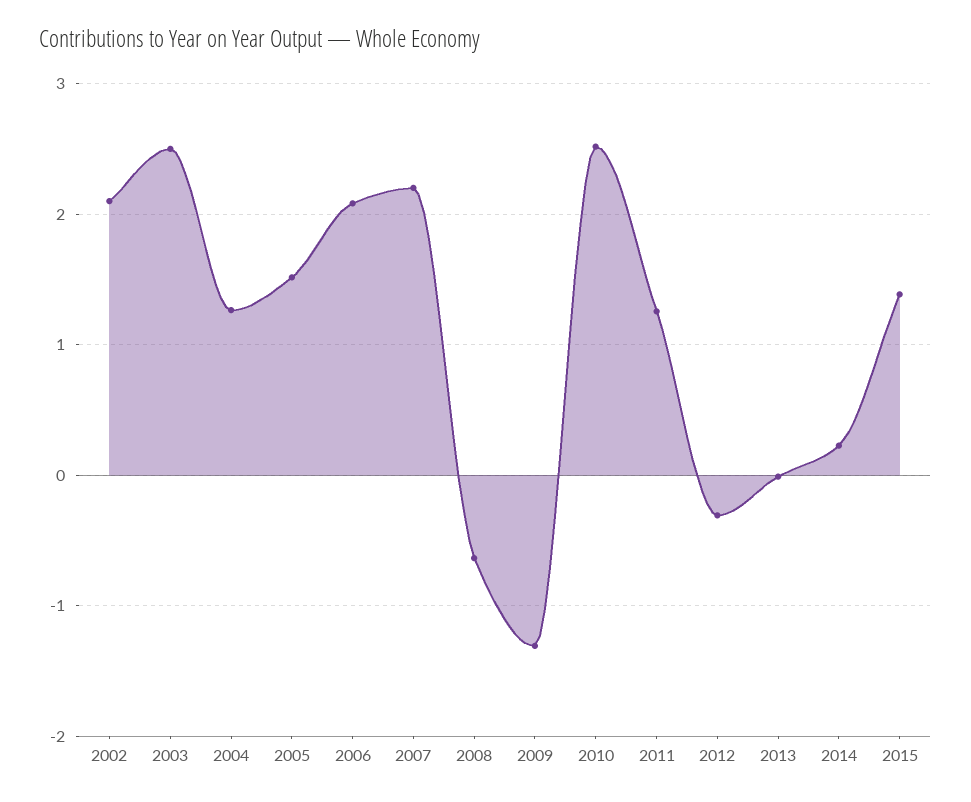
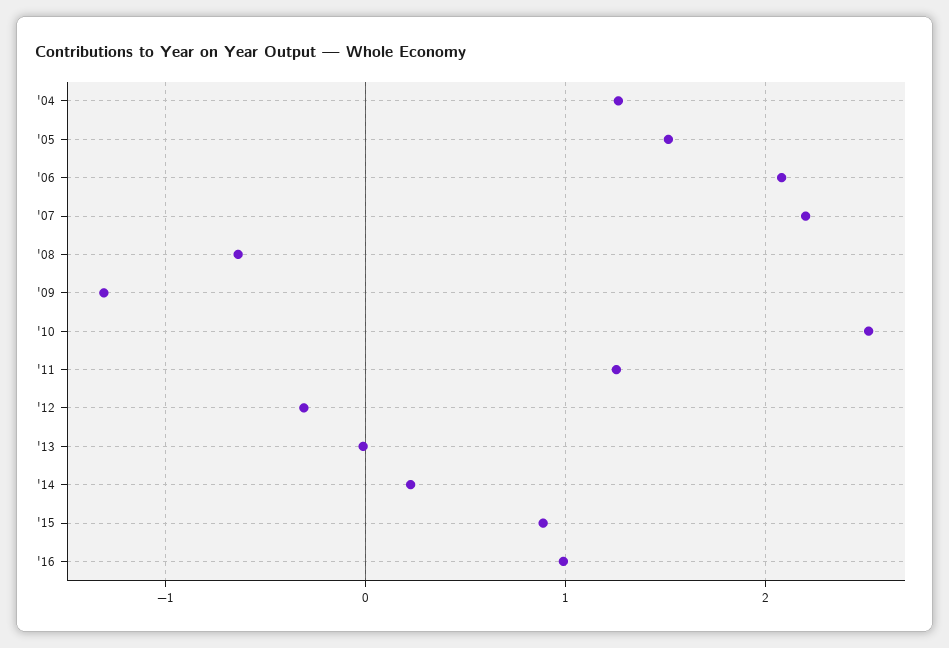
2002: 2.1 -> none
2003: 2.5 -> none
2015: 1.4 -> 0.9
'16: none -> 1

